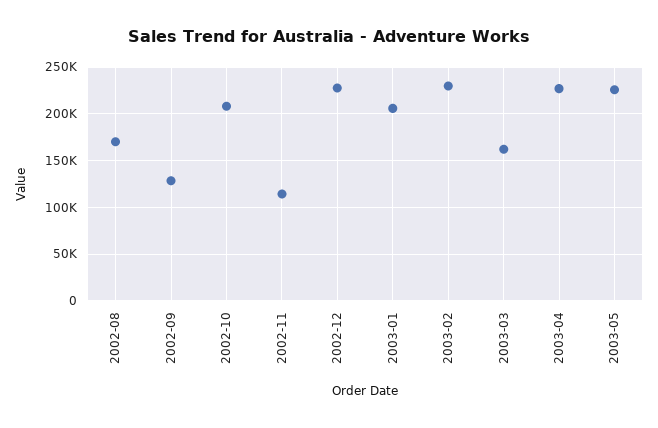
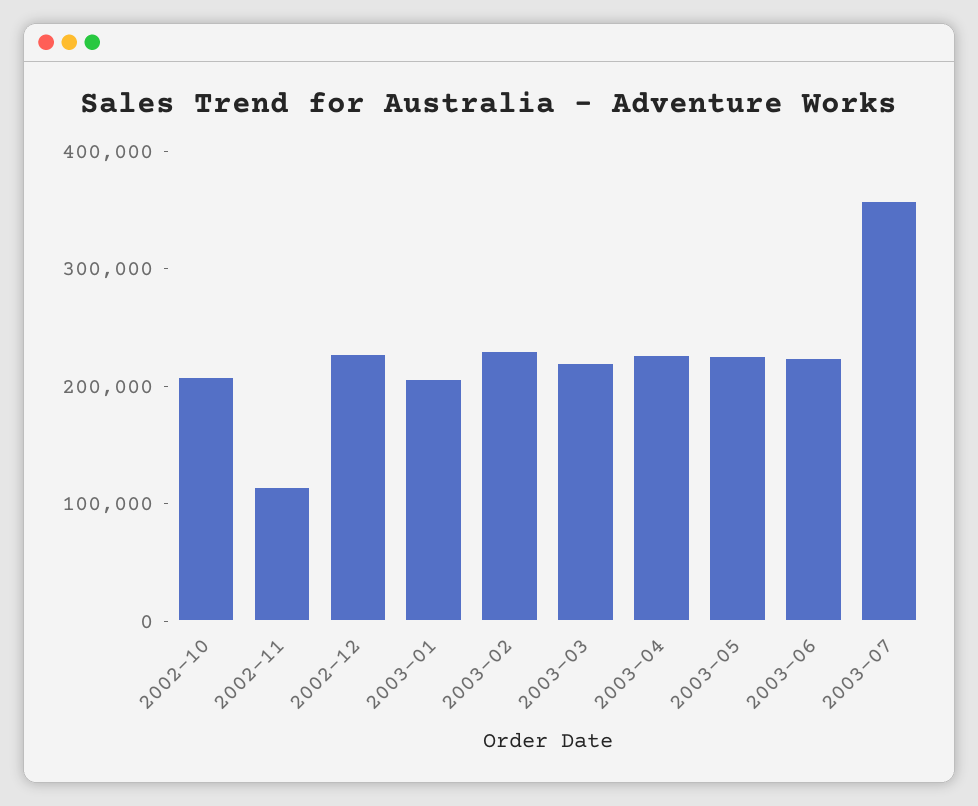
2002-08: 170000 -> none
2002-09: 130000 -> none
2003-03: 160000 -> 220000
2003-06: none -> 220000
2003-07: none -> 360000

